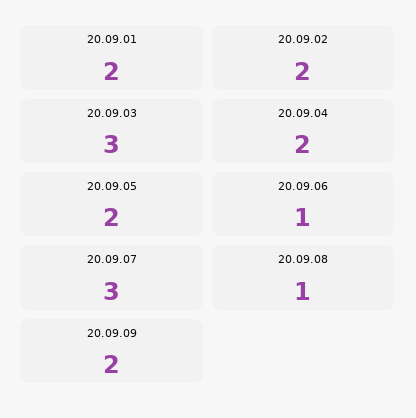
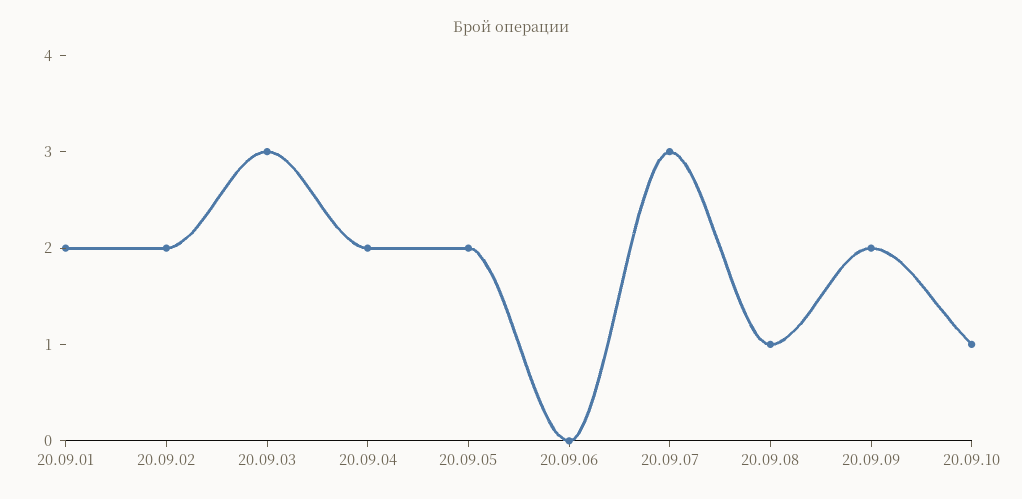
20.09.06: 1 -> 0
20.09.10: none -> 1

